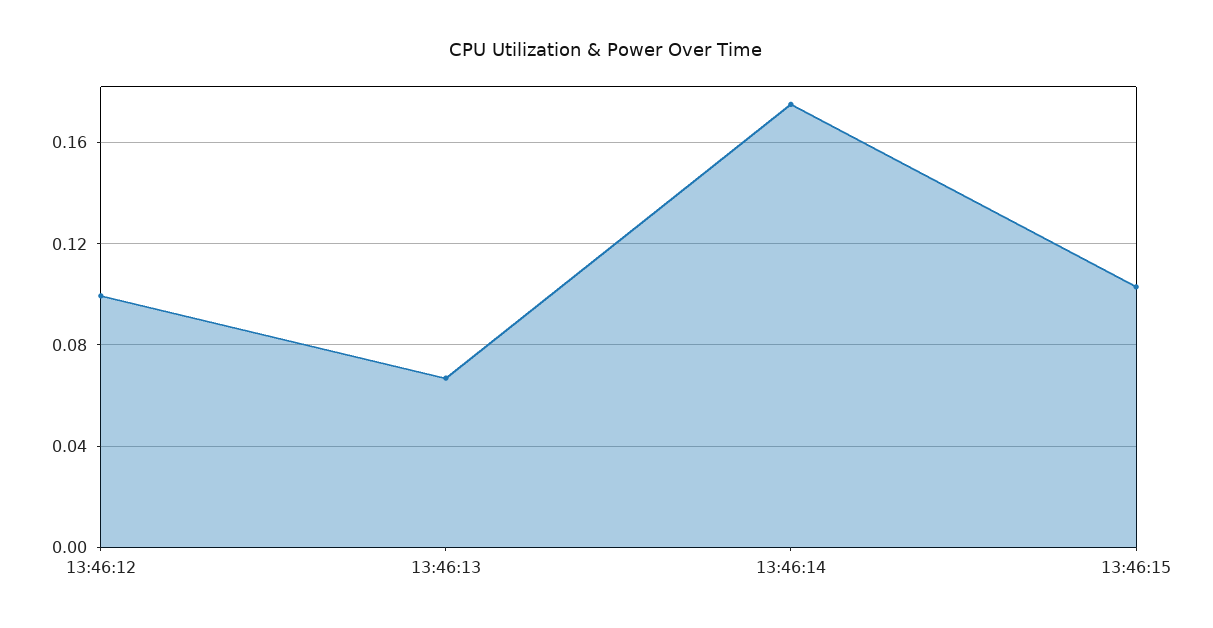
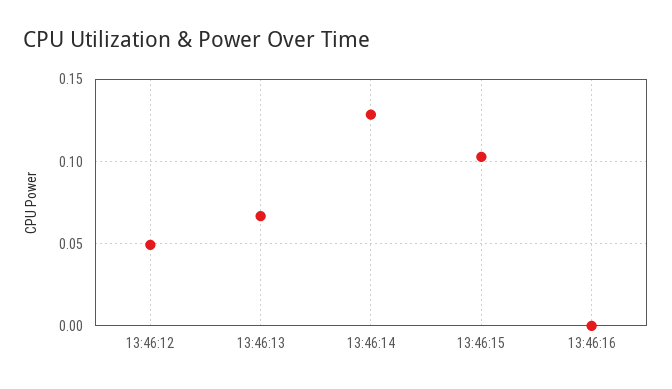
13:46:12: 0.1 -> 0.05
13:46:14: 0.175 -> 0.13
13:46:16: none -> 0

